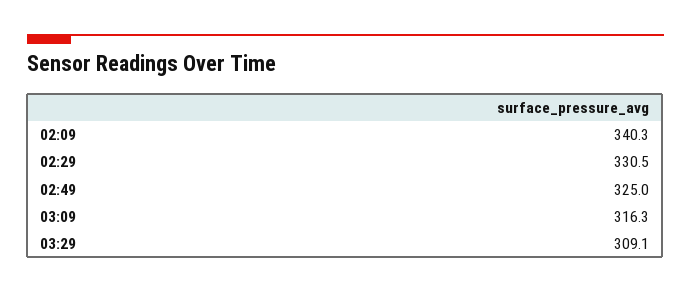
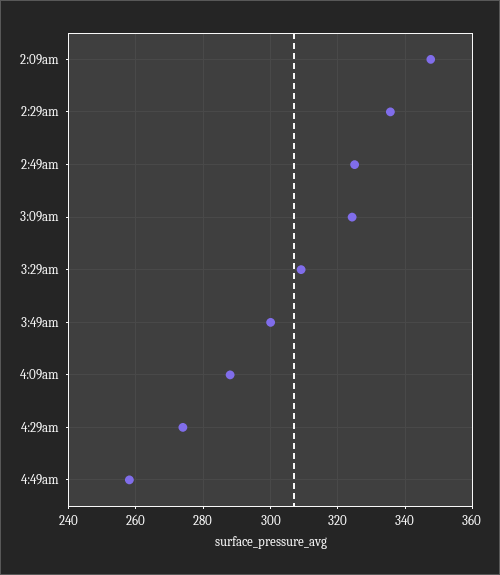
02:09: 340.3 -> 348
02:29: 330.5 -> 336
03:09: 316.3 -> 324
3:49am: none -> 300
4:09am: none -> 288
4:29am: none -> 274
4:49am: none -> 258

